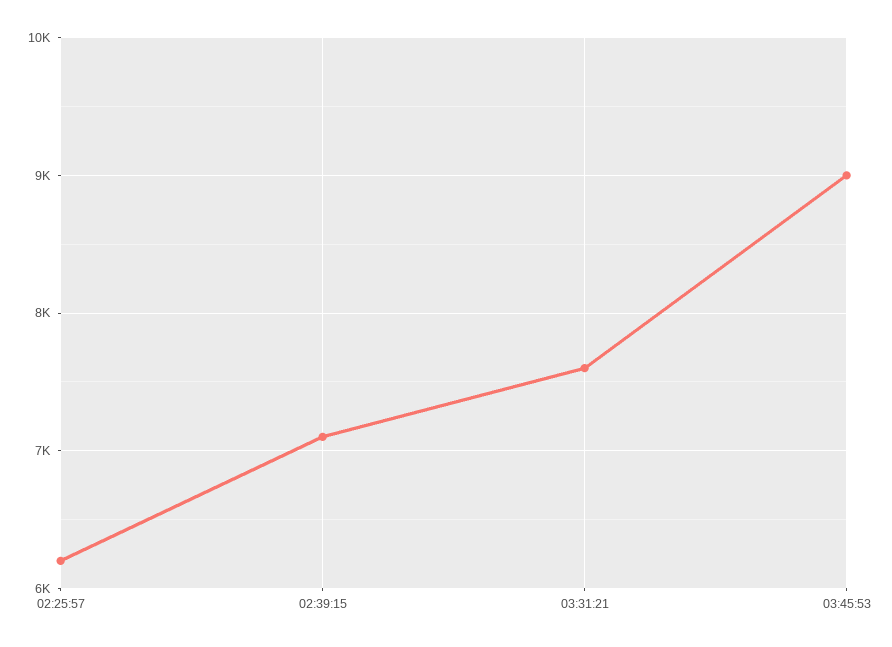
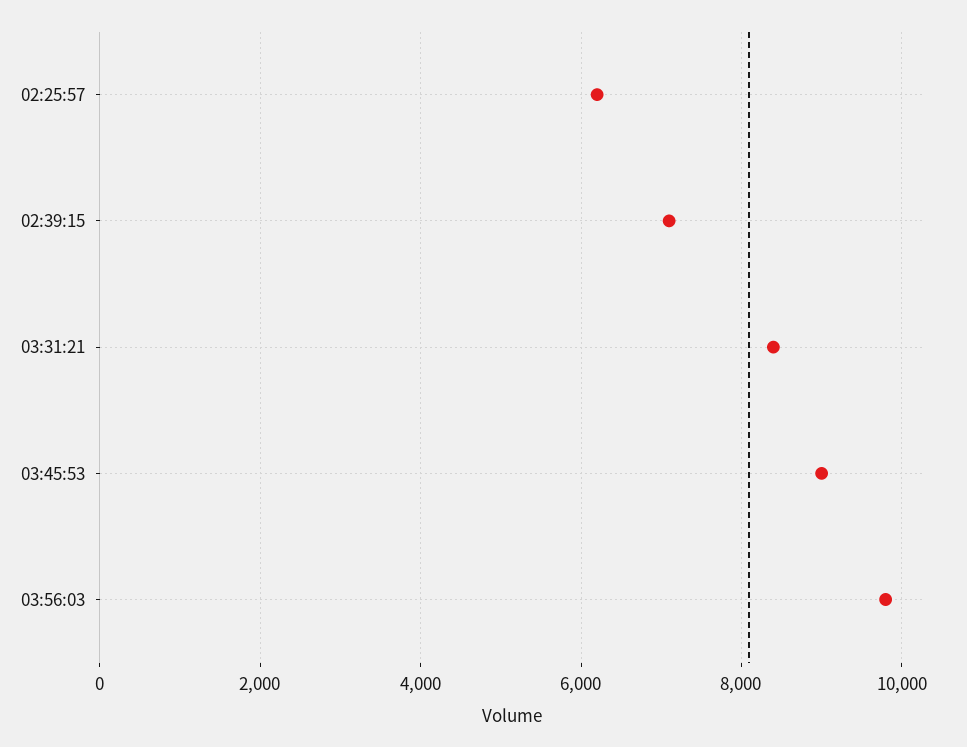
03:31:21: 7600 -> 8400
03:56:03: none -> 9800

